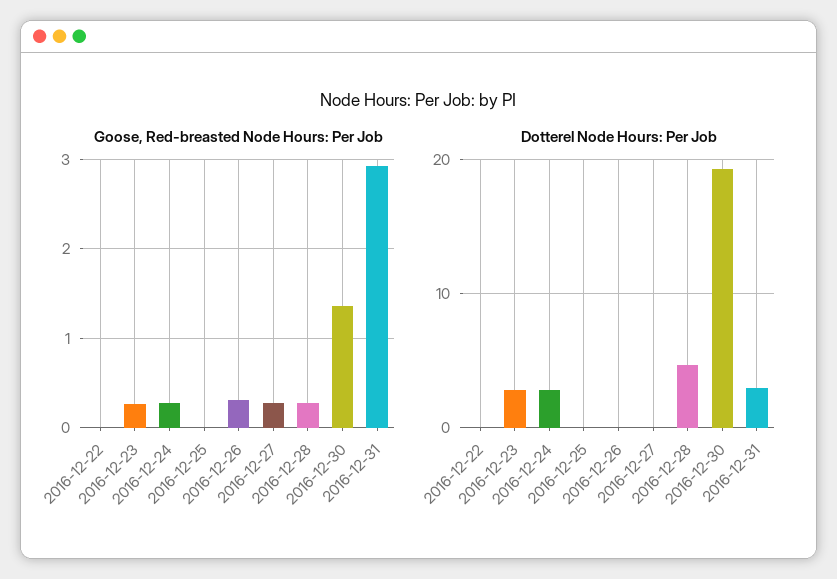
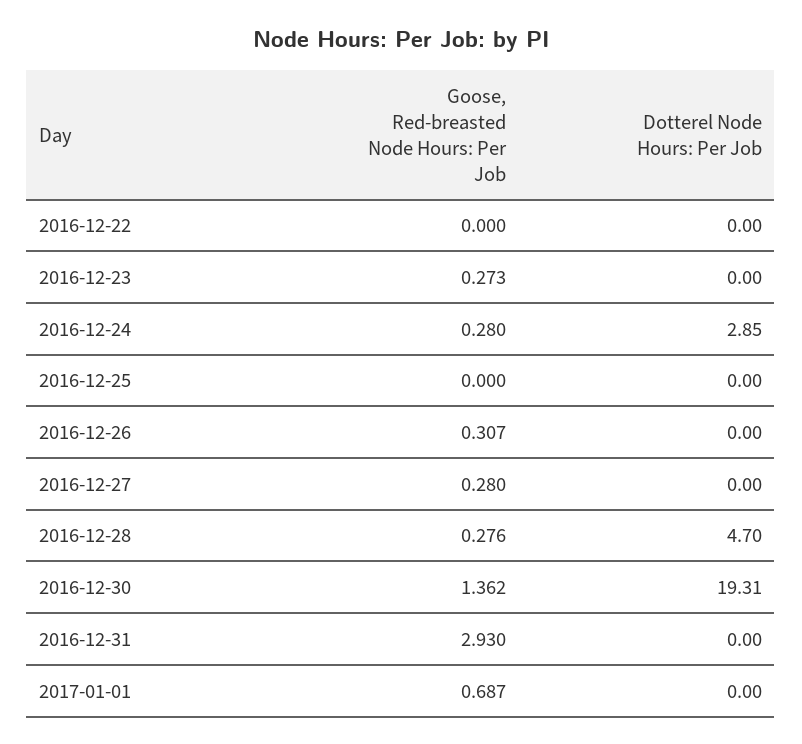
Dotterel Node Hours: Per Job, 2016-12-23: 3 -> 0
Dotterel Node Hours: Per Job, 2016-12-31: 3 -> 0
Goose, Red-breasted Node Hours: Per Job, 2017-01-01: none -> 0.687
Dotterel Node Hours: Per Job, 2017-01-01: none -> 0

